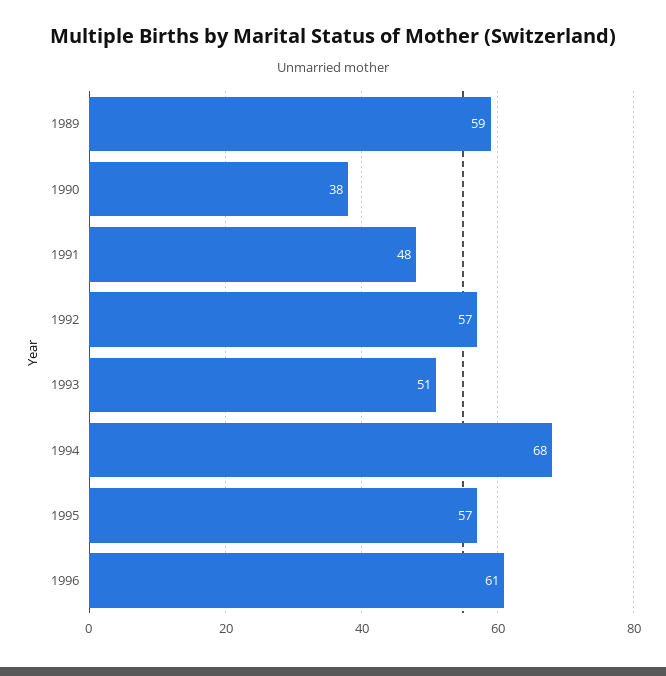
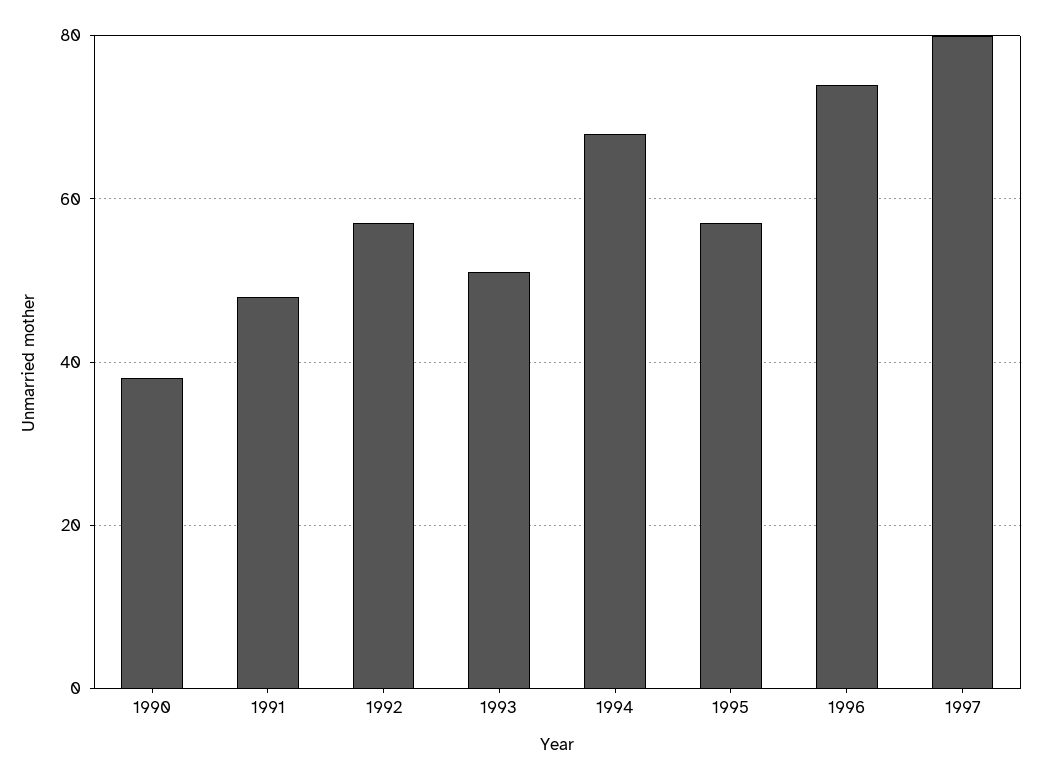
1989: 59 -> none
1996: 61 -> 75
1997: none -> 80

